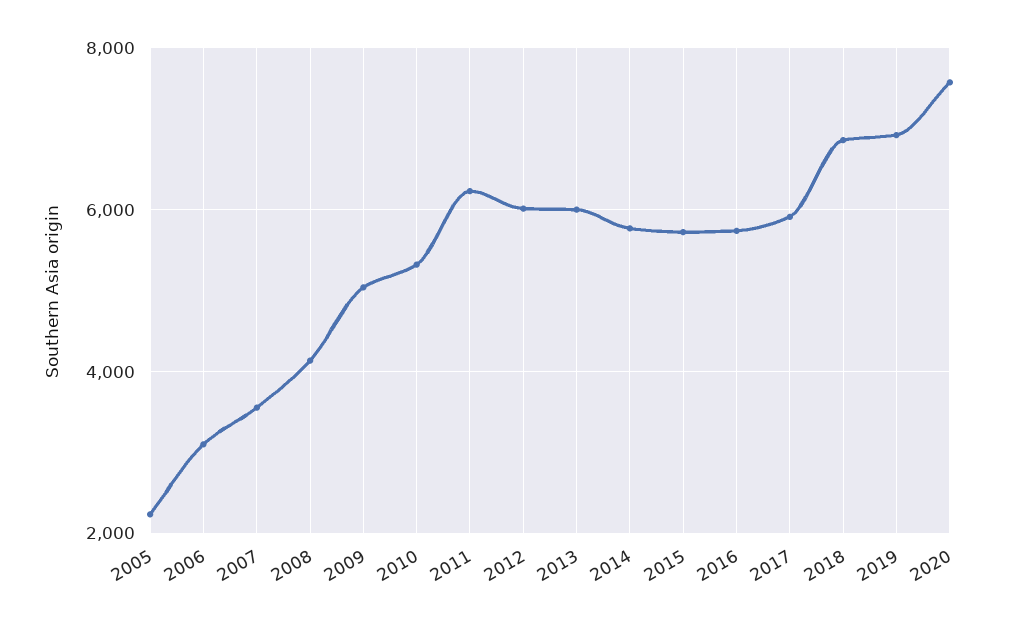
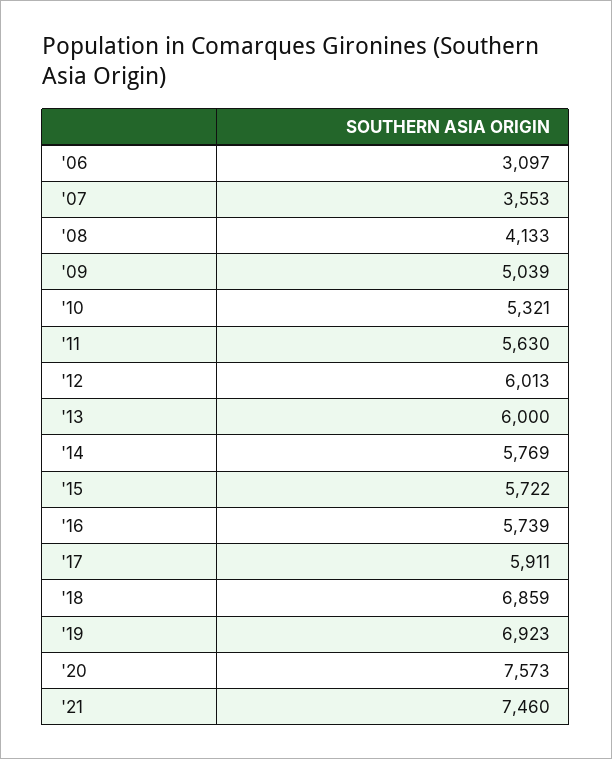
2005: 2200 -> none
2011: 6200 -> 5630
'21: none -> 7460

